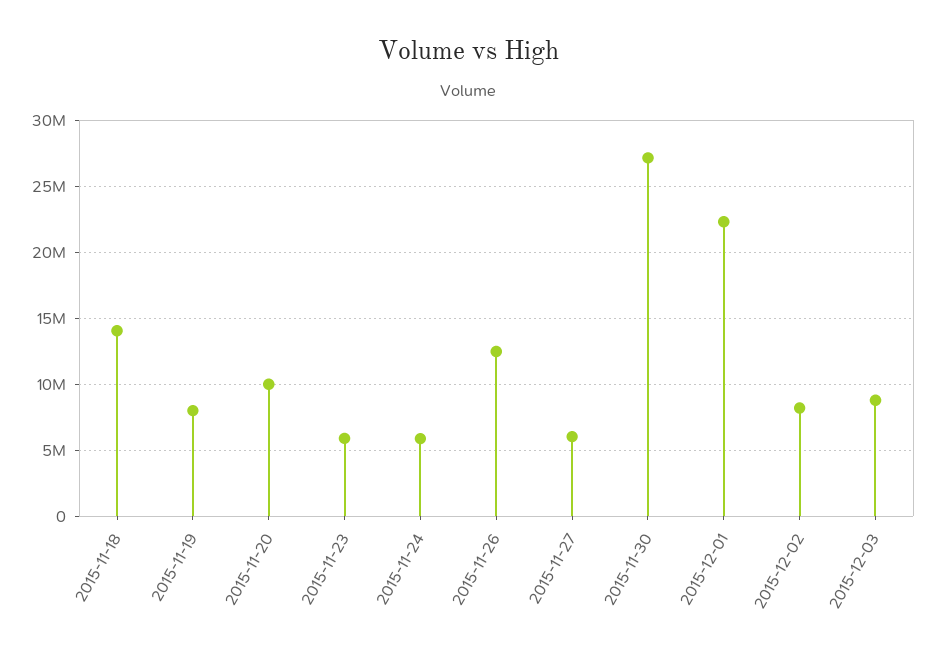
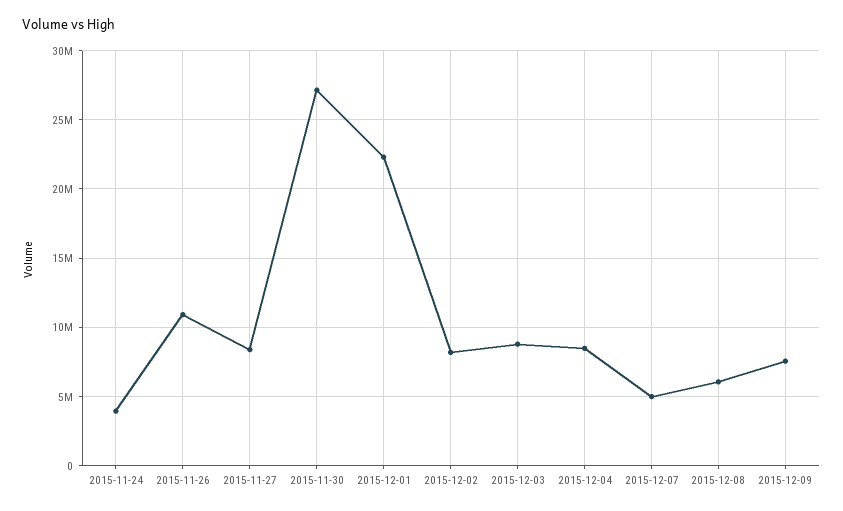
2015-11-18: 14000000 -> none
2015-11-19: 8000000 -> none
2015-11-20: 10000000 -> none
2015-11-23: 6000000 -> none
2015-11-24: 6000000 -> 4000000
2015-11-26: 12500000 -> 11000000
2015-11-27: 6000000 -> 8500000
2015-12-04: none -> 8500000
2015-12-07: none -> 5000000
2015-12-08: none -> 6000000
2015-12-09: none -> 7500000

